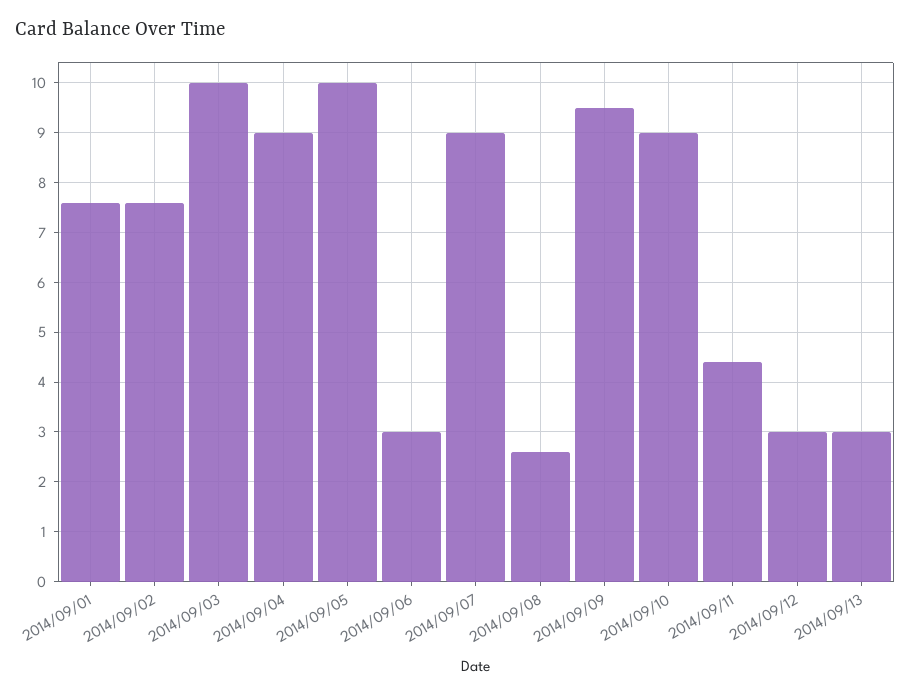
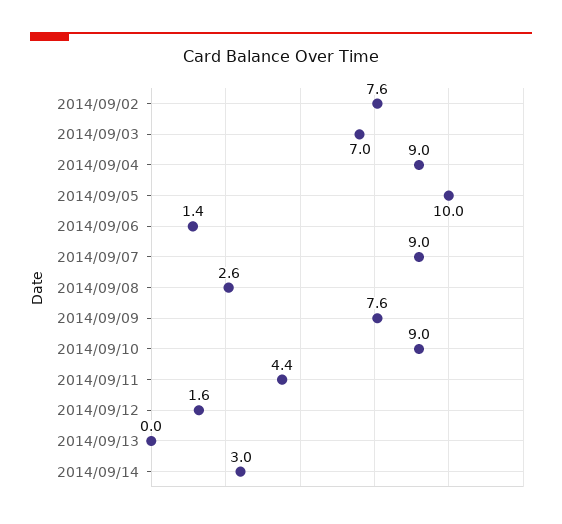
2014/09/01: 7.5 -> none
2014/09/03: 10 -> 7
2014/09/06: 3 -> 1.4
2014/09/09: 9.5 -> 7.6
2014/09/12: 3 -> 1.6
2014/09/13: 3 -> 0
2014/09/14: none -> 3

